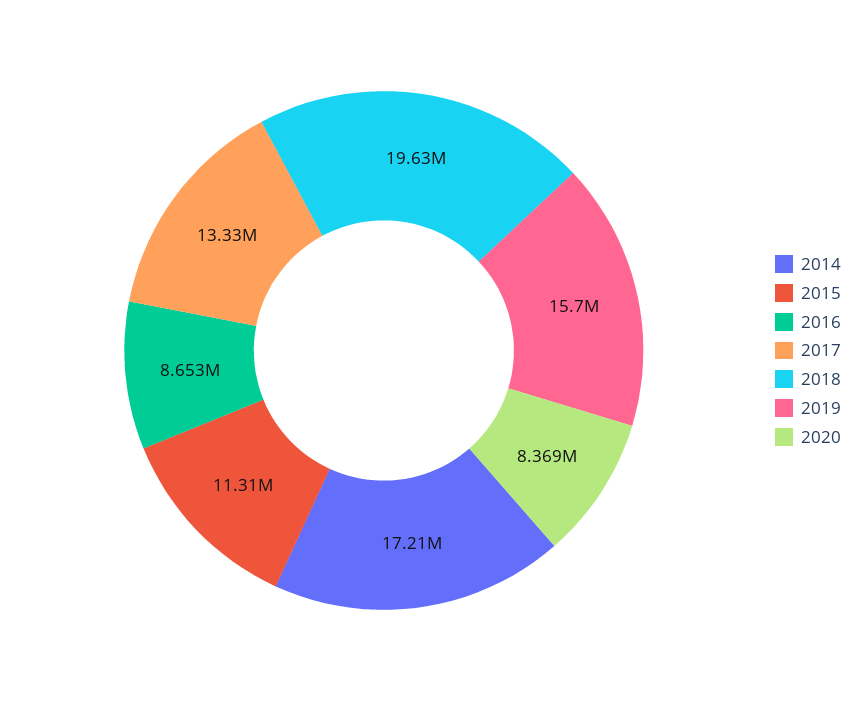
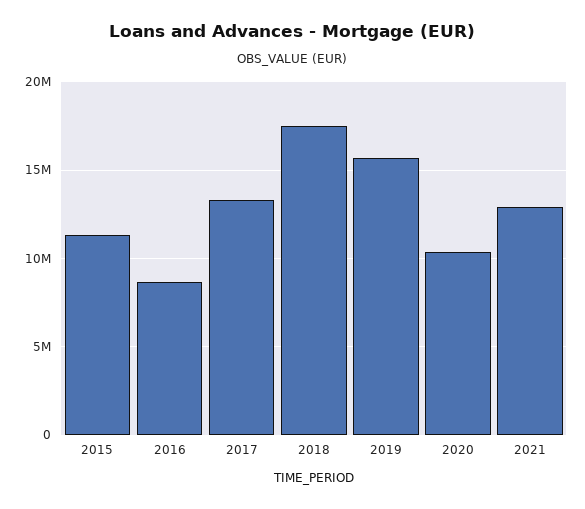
2014: 17210000 -> none
2018: 19630000 -> 17500000
2020: 8369000 -> 10500000
2021: none -> 13000000

